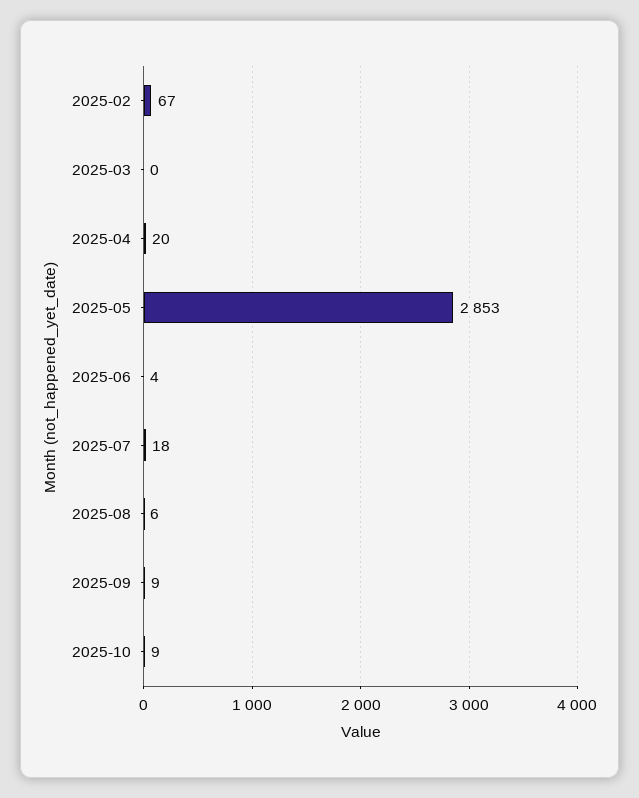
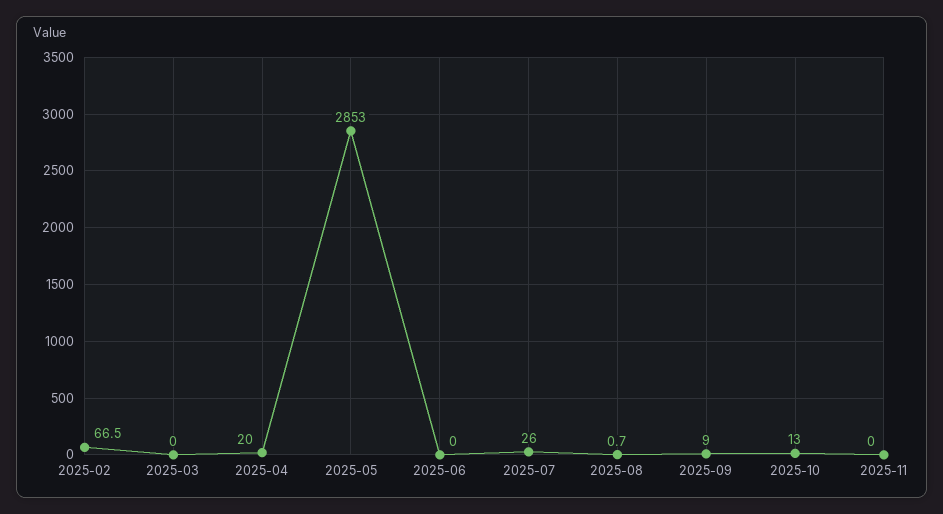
2025-06: 4 -> 0
2025-07: 18 -> 26
2025-08: 6 -> 0.7
2025-10: 9 -> 13
2025-11: none -> 0

